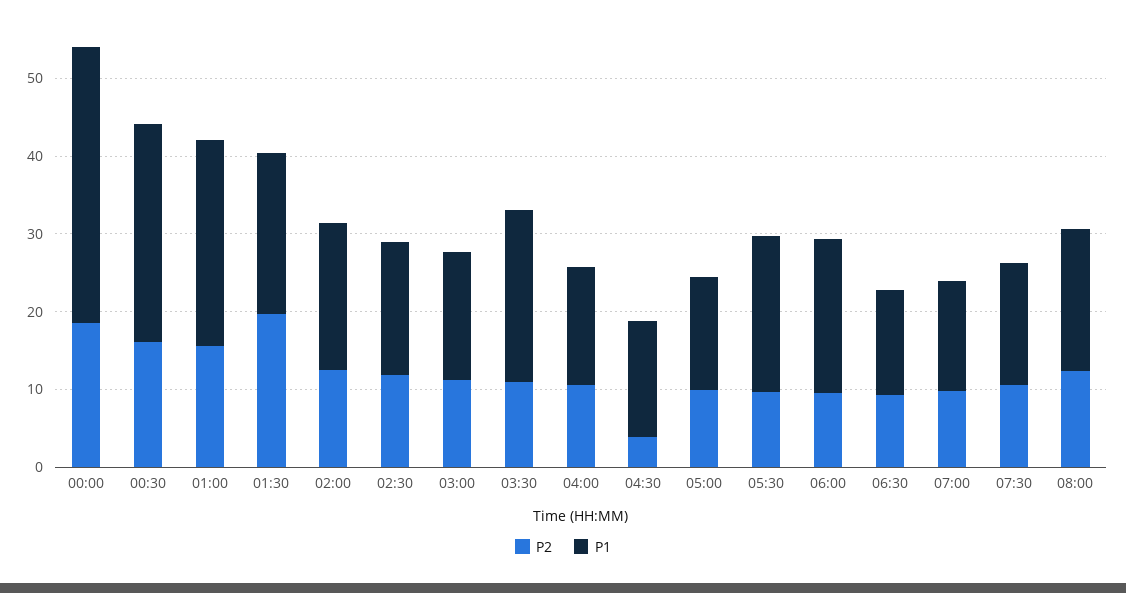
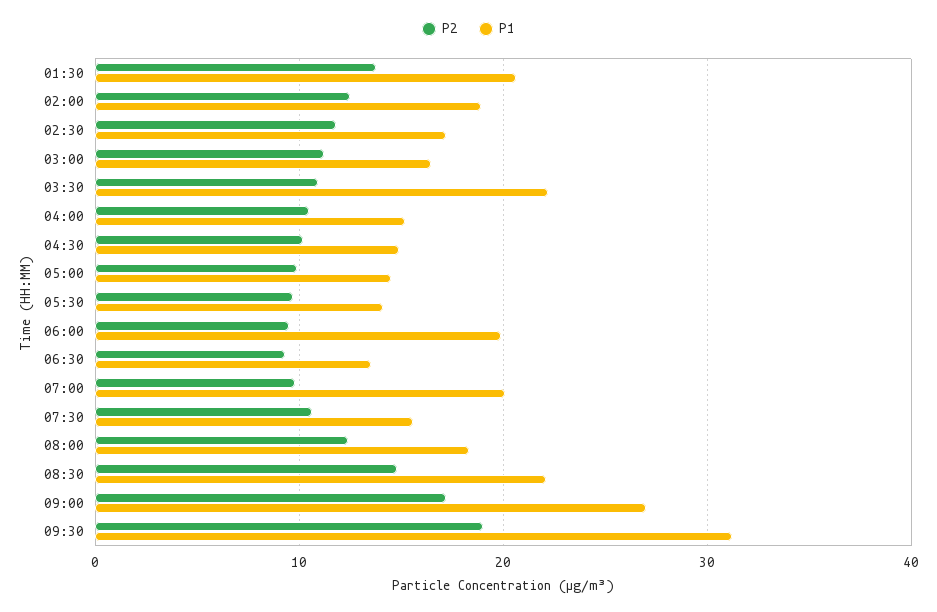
P2, 00:00: 18 -> none
P1, 00:00: 36 -> none
P2, 00:30: 16 -> none
P1, 00:30: 28 -> none
P2, 01:00: 16 -> none
P1, 01:00: 26 -> none
P2, 01:30: 20 -> 14
P2, 04:30: 4 -> 10
P1, 05:30: 20 -> 14
P1, 07:00: 14 -> 20
P2, 08:30: none -> 15
P1, 08:30: none -> 22
P2, 09:00: none -> 17
P1, 09:00: none -> 27
P2, 09:30: none -> 19
P1, 09:30: none -> 31

